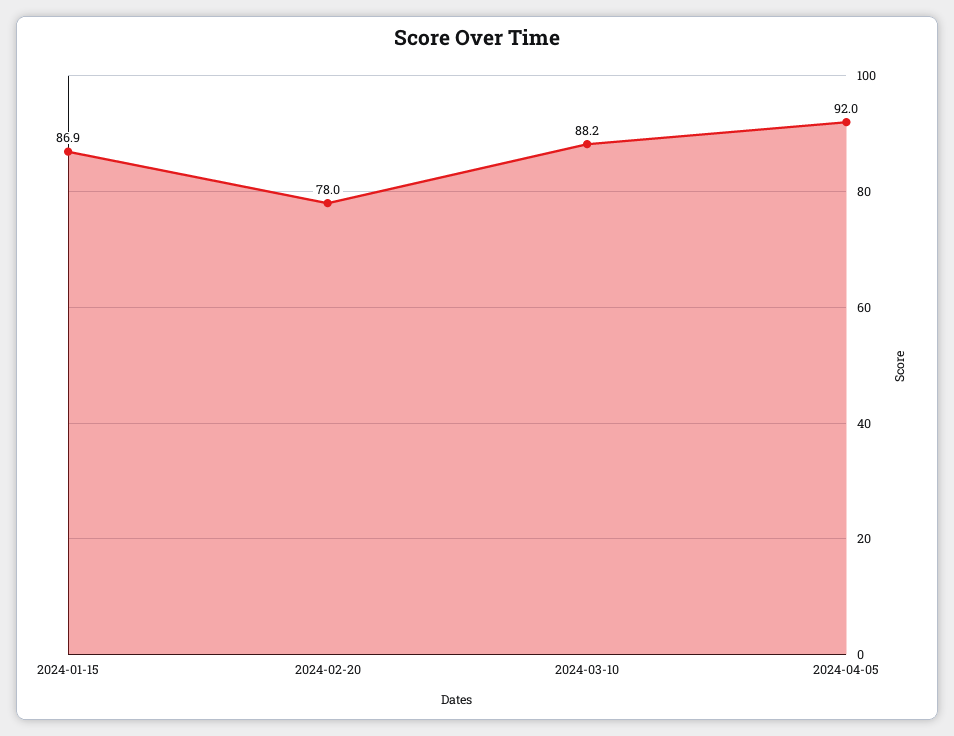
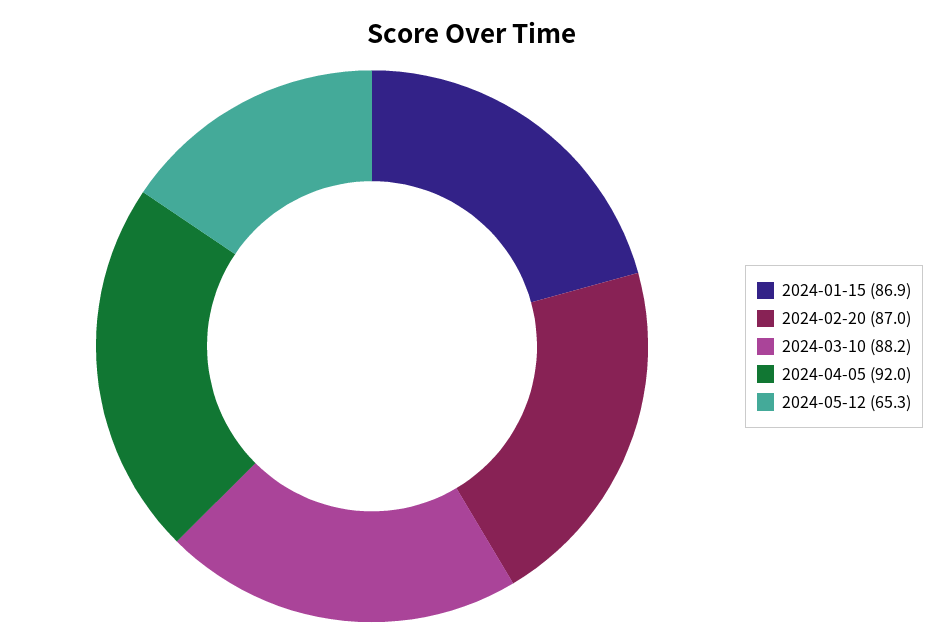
2024-02-20: 78 -> 87
2024-05-12: none -> 65.3

